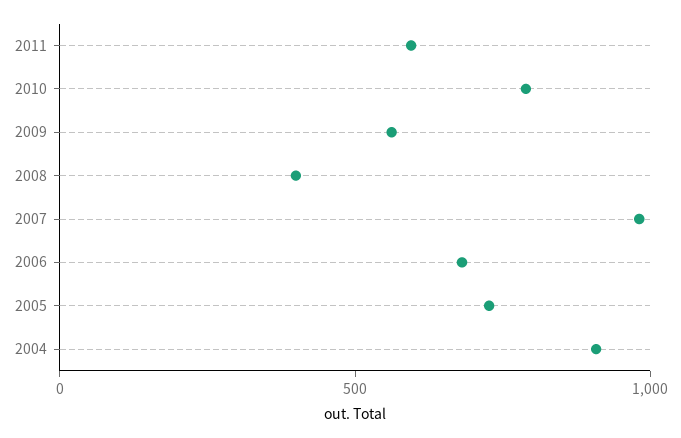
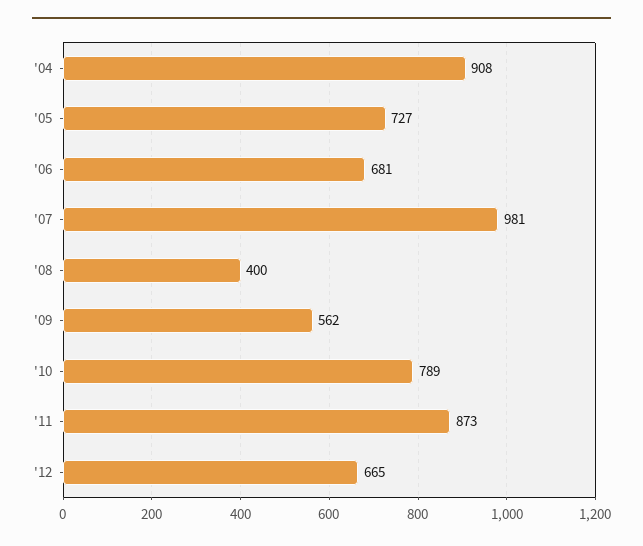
2011: 600 -> 873
'12: none -> 665

